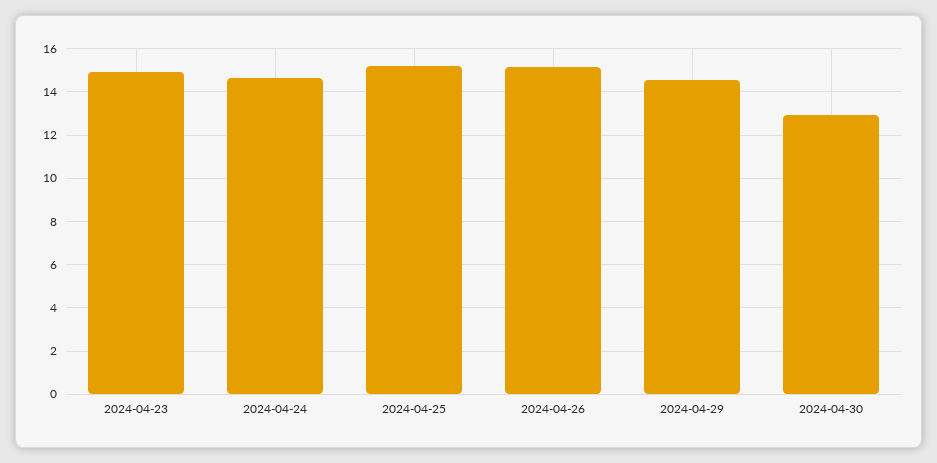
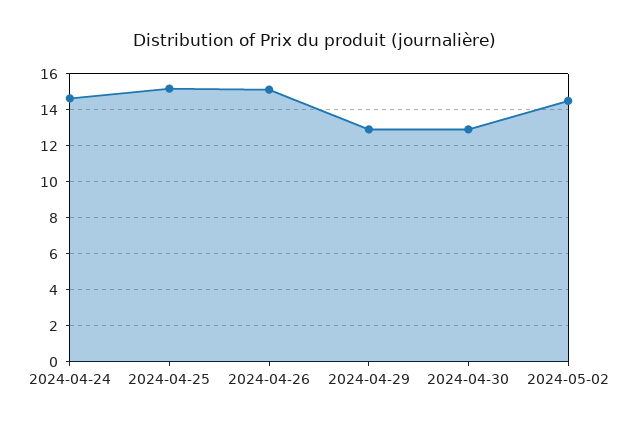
2024-04-23: 15 -> none
2024-04-29: 14.5 -> 13
2024-05-02: none -> 14.5

